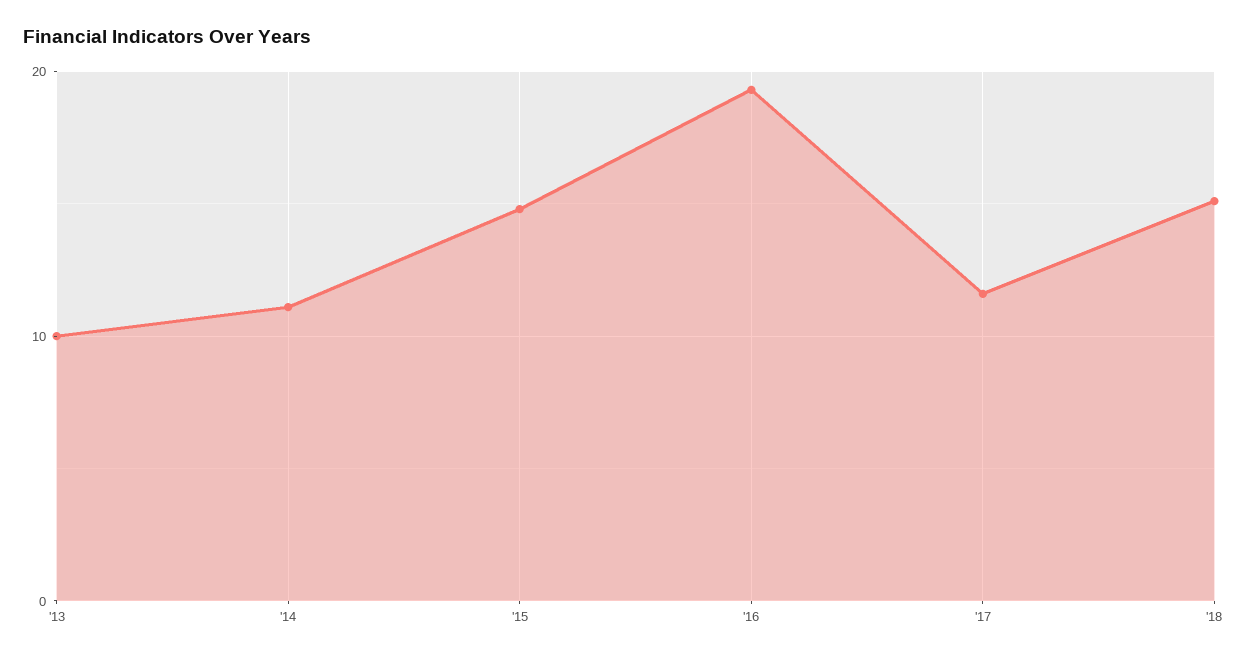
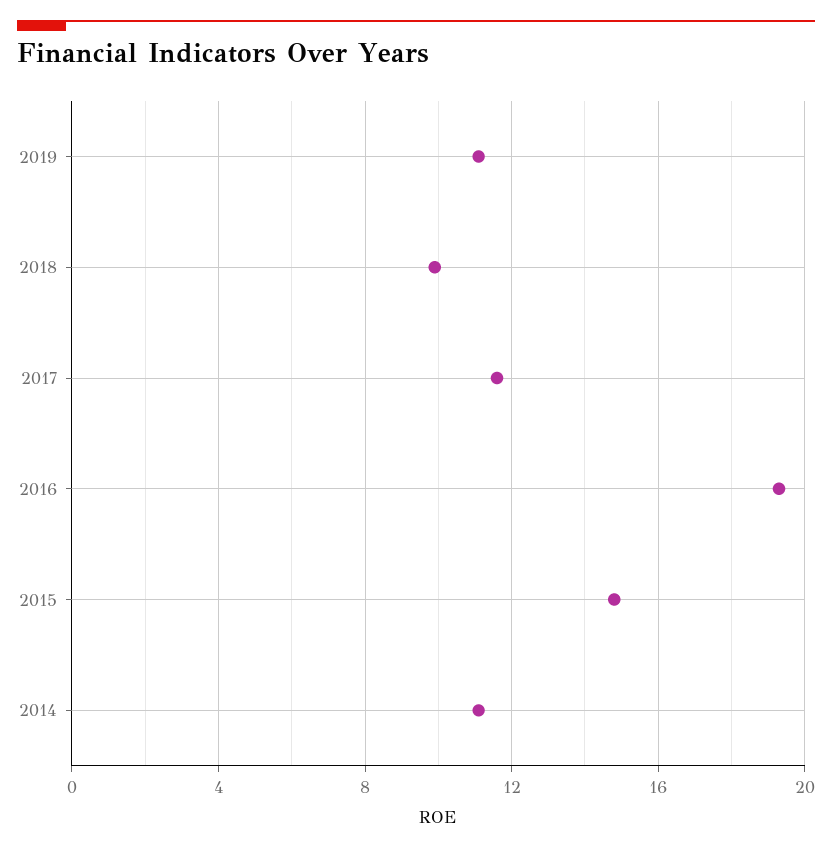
'13: 10 -> none
'18: 15 -> 10
2019: none -> 11

